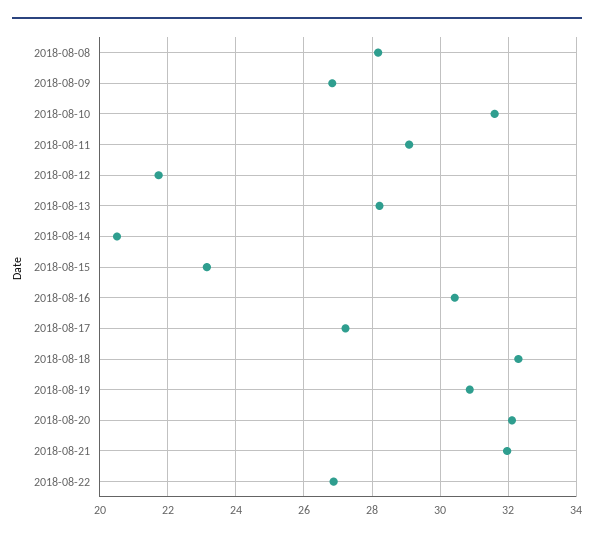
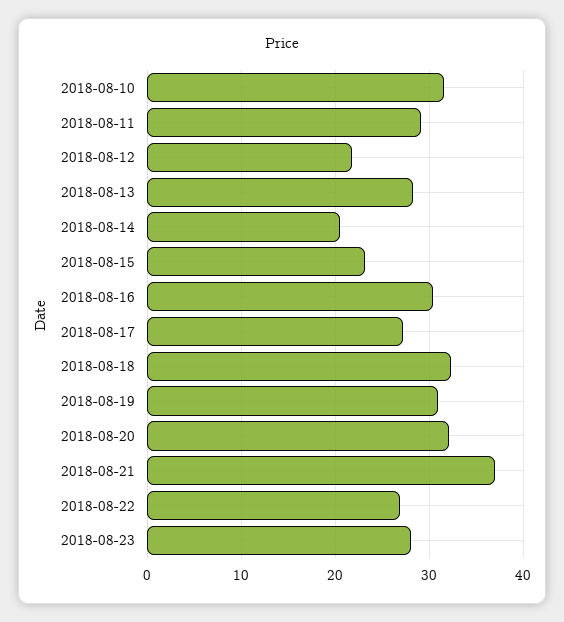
2018-08-08: 28.2 -> none
2018-08-09: 26.8 -> none
2018-08-21: 32 -> 37
2018-08-23: none -> 28

